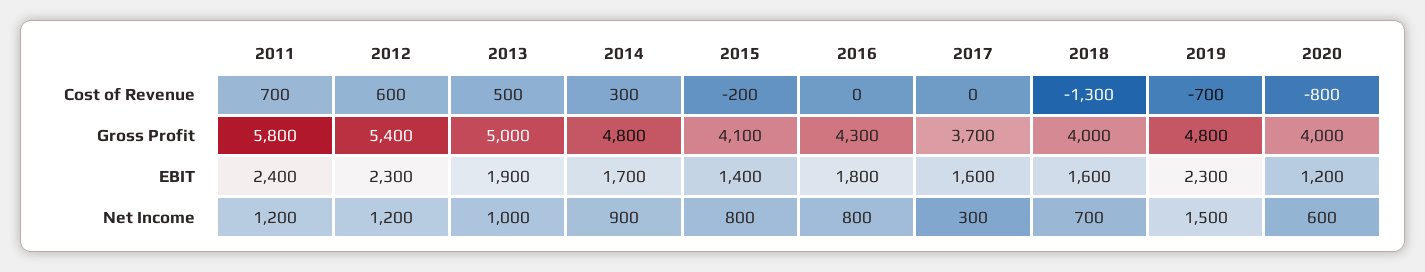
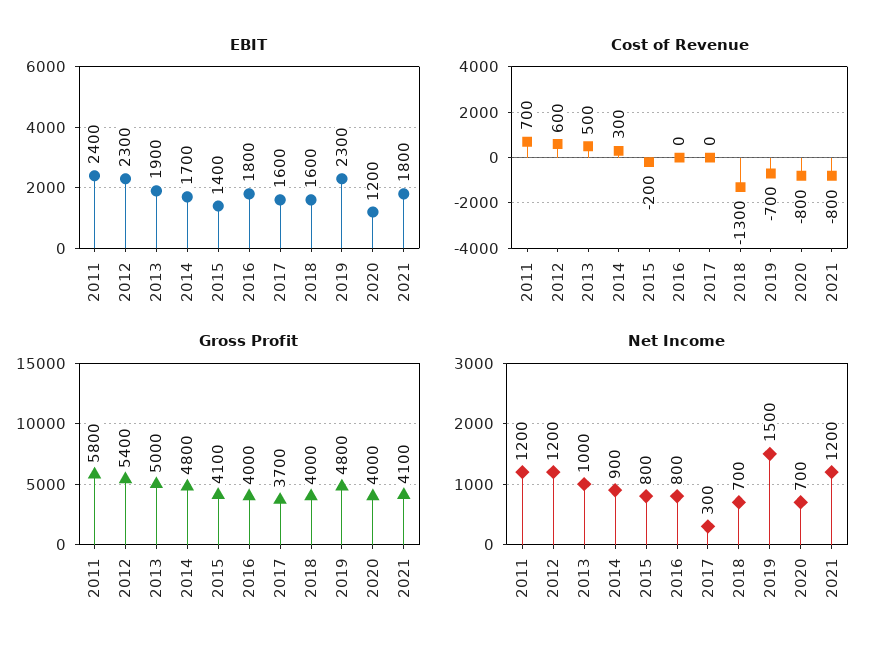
Gross Profit, 2016: 4300 -> 4000
Net Income, 2020: 600 -> 700
EBIT, 2021: none -> 1800
Cost of Revenue, 2021: none -> -800
Gross Profit, 2021: none -> 4100
Net Income, 2021: none -> 1200

